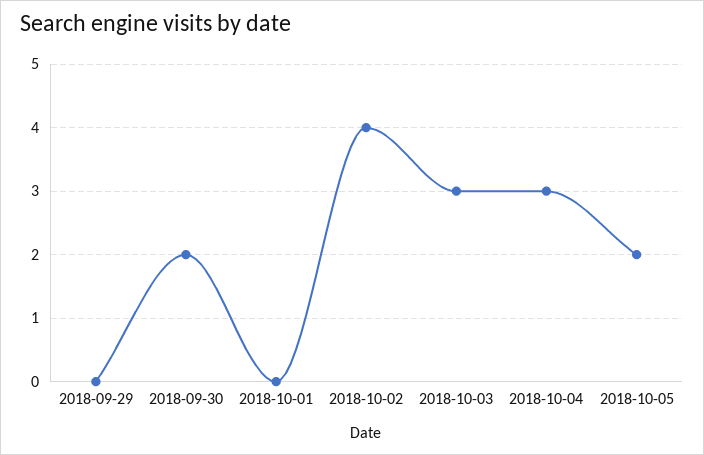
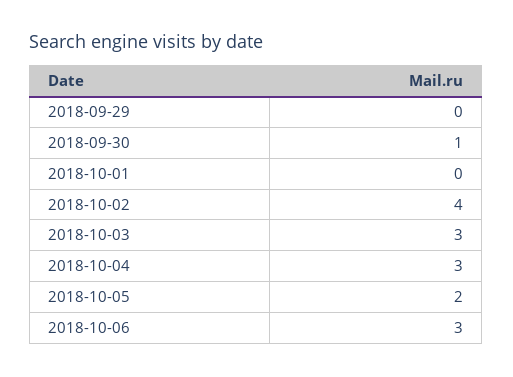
2018-09-30: 2 -> 1
2018-10-06: none -> 3

